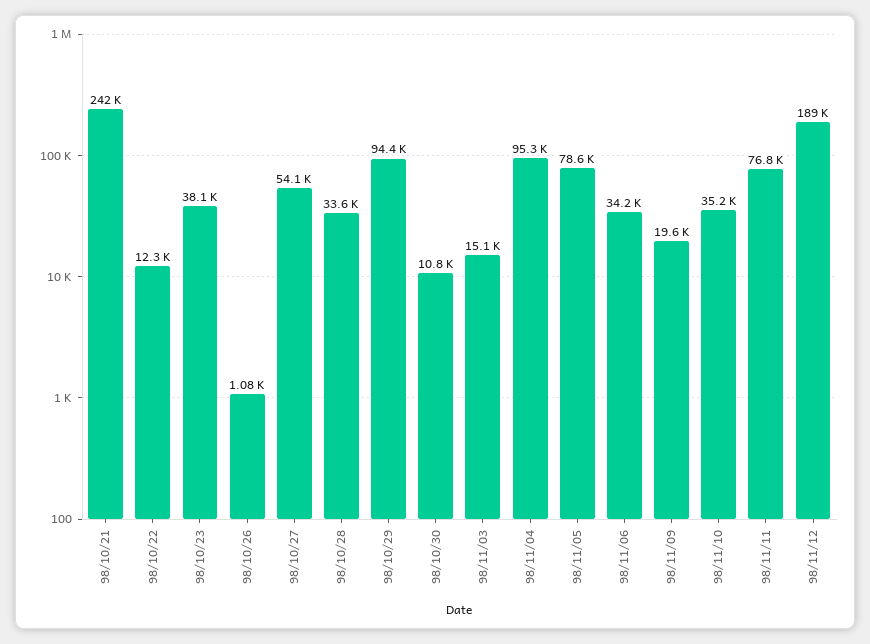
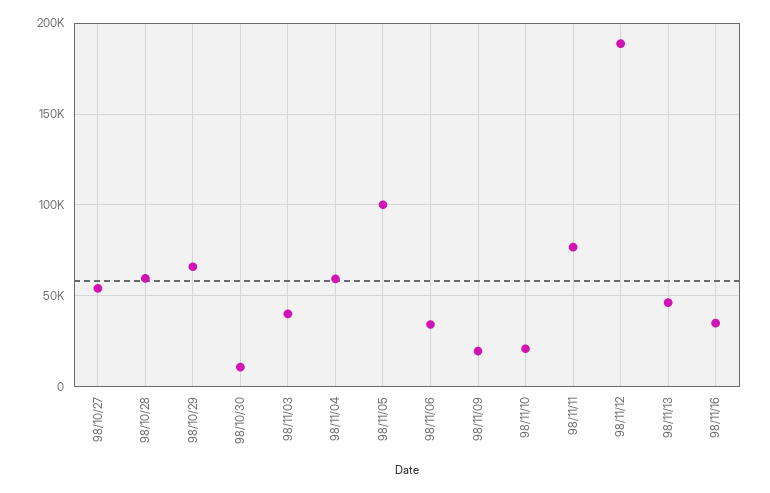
98/10/21: 242000 -> none
98/10/22: 12300 -> none
98/10/23: 38100 -> none
98/10/26: 1080 -> none
98/10/28: 33600 -> 60000
98/10/29: 94400 -> 65000
98/11/03: 15100 -> 40000
98/11/04: 95300 -> 60000
98/11/05: 78600 -> 100000
98/11/10: 35200 -> 20000
98/11/13: none -> 45000
98/11/16: none -> 35000

